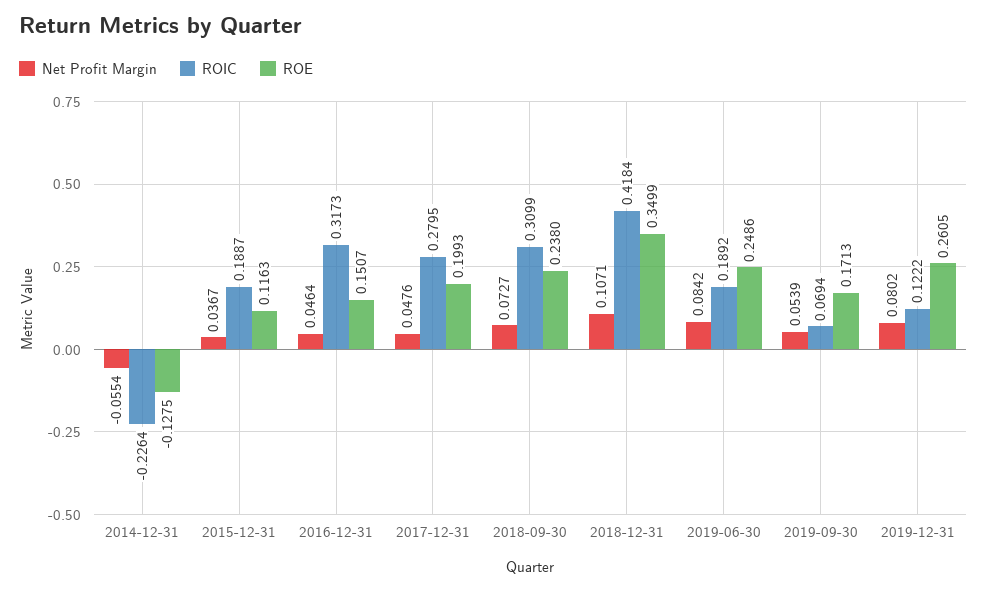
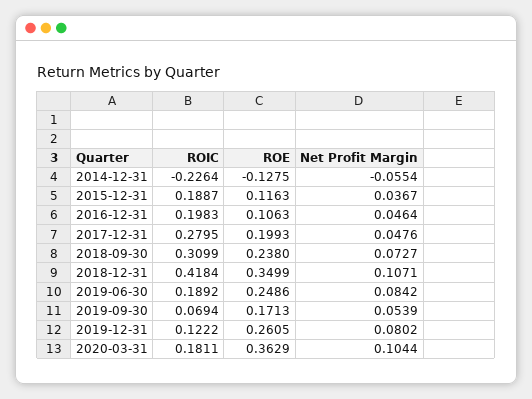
ROIC, 2016-12-31: 0.3173 -> 0.1983
ROE, 2016-12-31: 0.1507 -> 0.1063
ROIC, 2020-03-31: none -> 0.1811
ROE, 2020-03-31: none -> 0.3629
Net Profit Margin, 2020-03-31: none -> 0.1044

